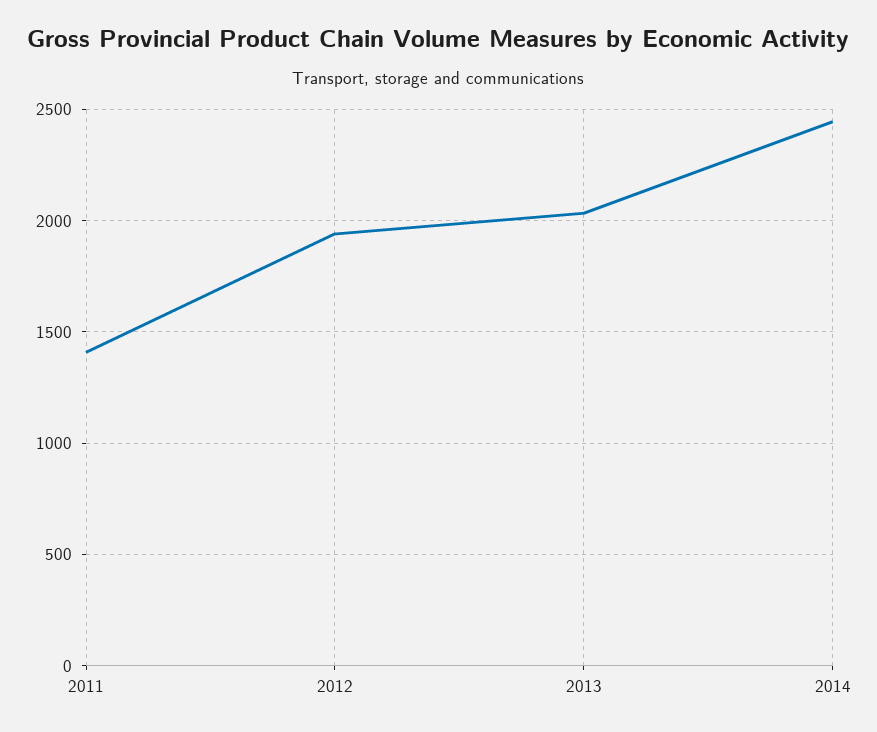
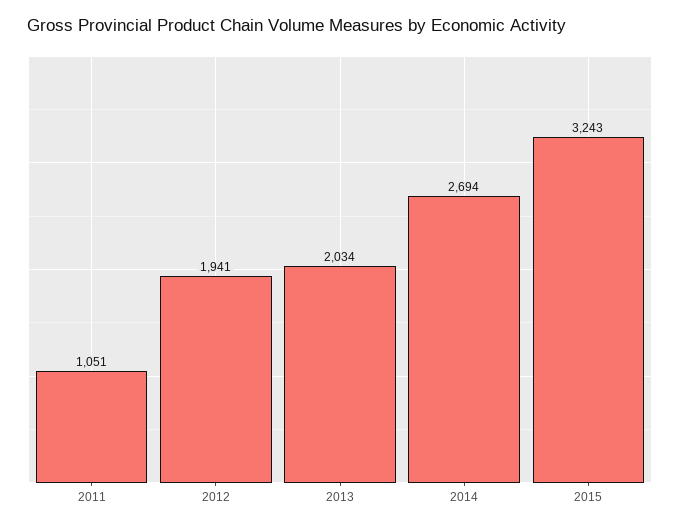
2011: 1400 -> 1051
2014: 2450 -> 2694
2015: none -> 3243

